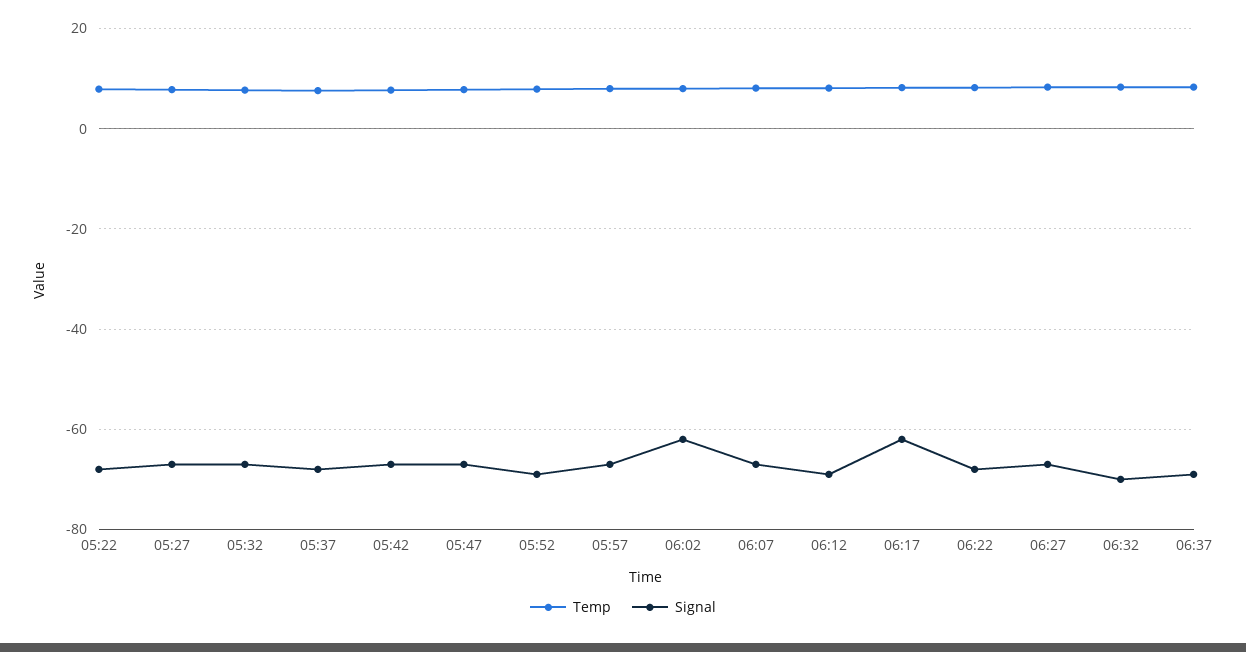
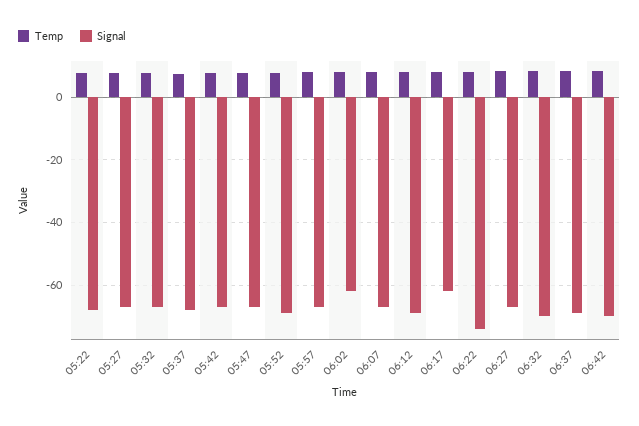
Signal, 06:22: -68 -> -74
Temp, 06:42: none -> 8
Signal, 06:42: none -> -70

